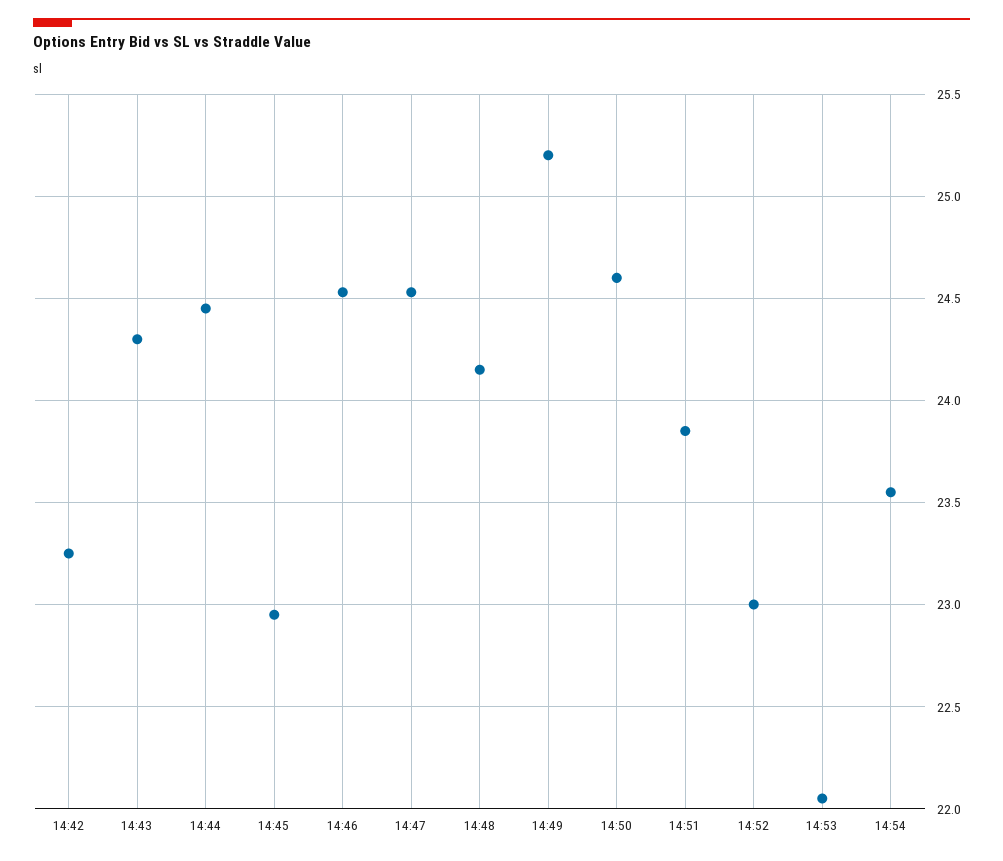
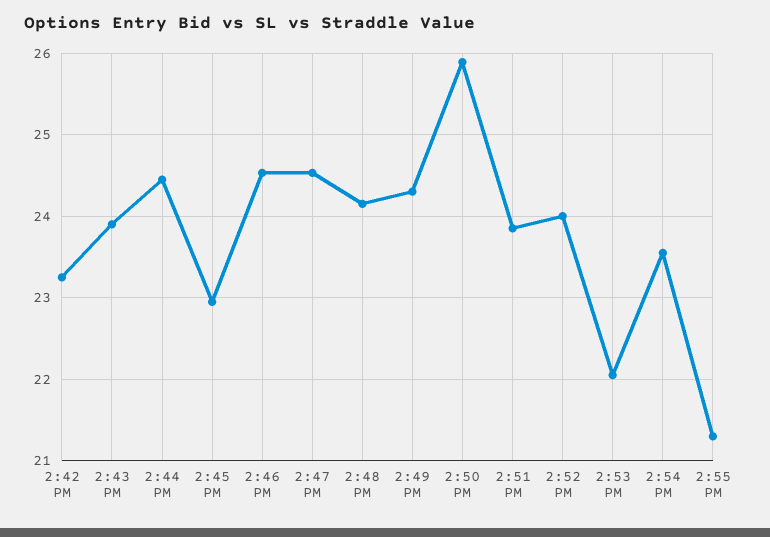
14:43: 24.3 -> 23.9
14:49: 25.2 -> 24.3
14:50: 24.6 -> 25.9
14:52: 23 -> 24
2:55 PM: none -> 21.3

